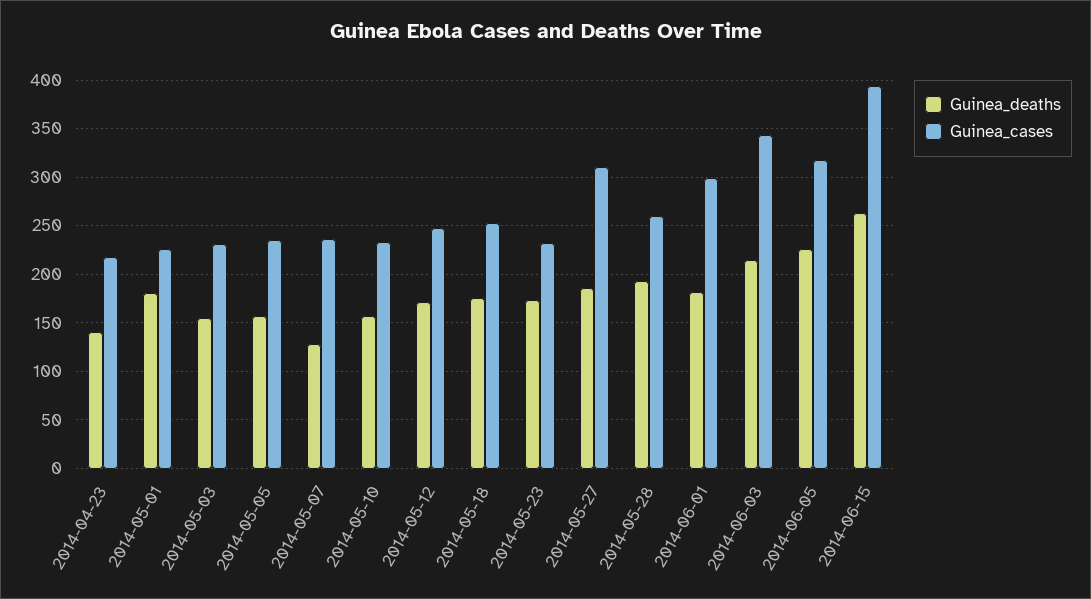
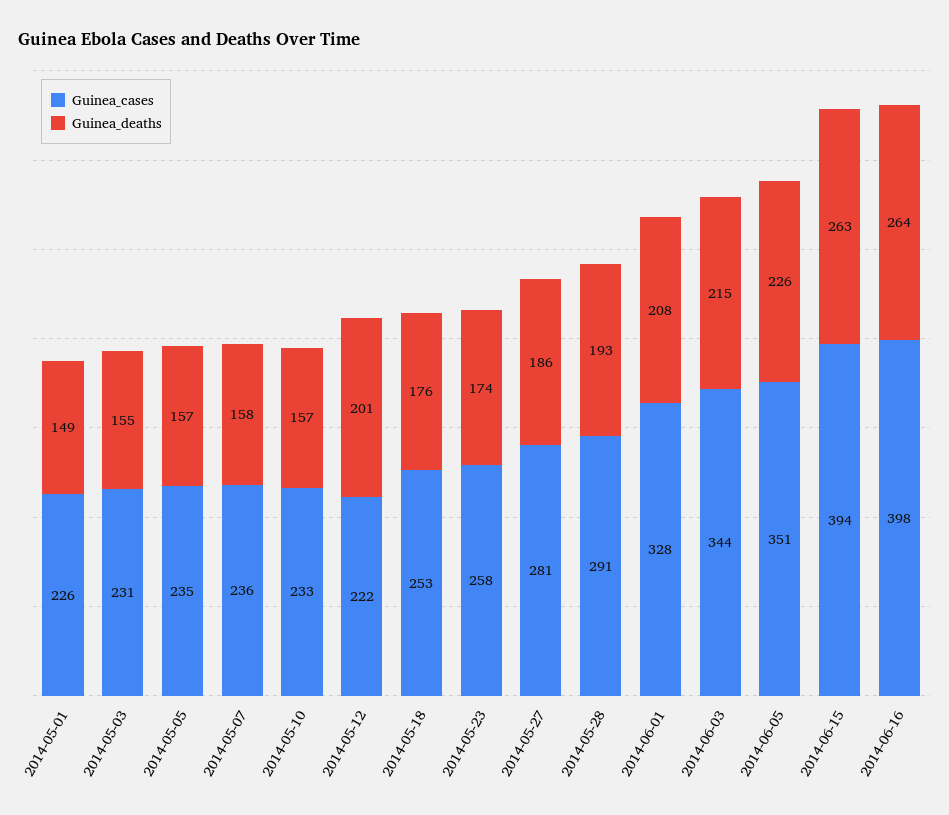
Guinea_deaths, 2014-04-23: 140 -> none
Guinea_cases, 2014-04-23: 220 -> none
Guinea_deaths, 2014-05-01: 180 -> 149
Guinea_deaths, 2014-05-07: 130 -> 158
Guinea_deaths, 2014-05-12: 170 -> 201
Guinea_cases, 2014-05-12: 250 -> 222
Guinea_cases, 2014-05-23: 230 -> 258
Guinea_cases, 2014-05-27: 310 -> 281
Guinea_cases, 2014-05-28: 260 -> 291
Guinea_deaths, 2014-06-01: 180 -> 208
Guinea_cases, 2014-06-01: 300 -> 328
Guinea_cases, 2014-06-05: 320 -> 351
Guinea_cases, 2014-06-16: none -> 398
Guinea_deaths, 2014-06-16: none -> 264

